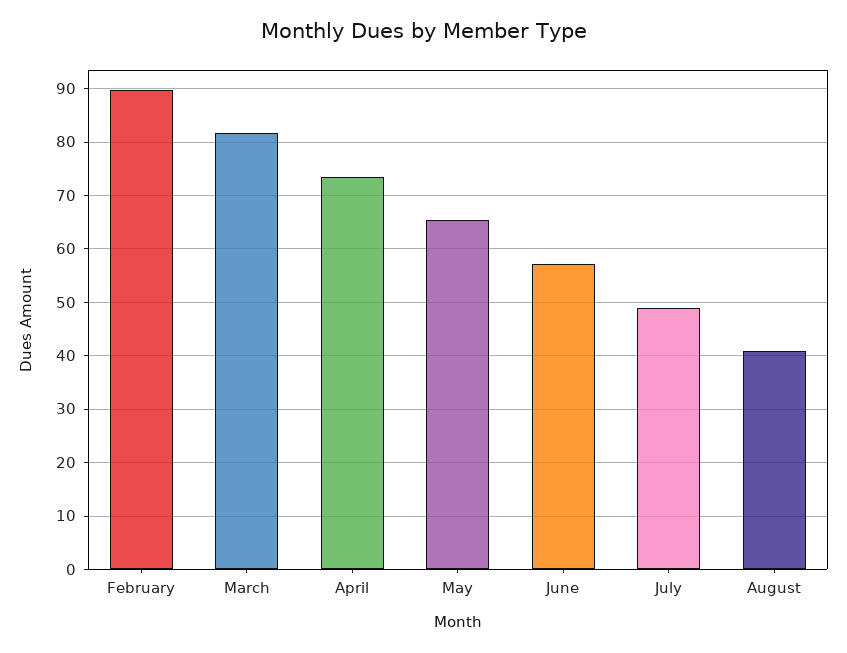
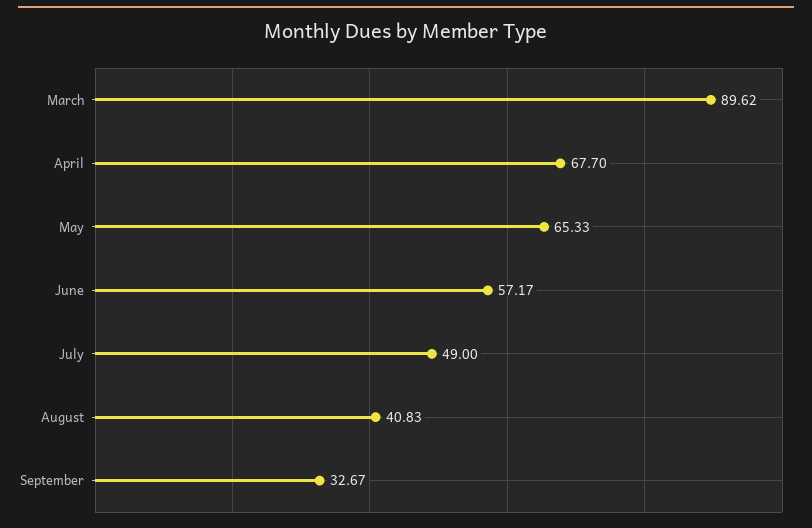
February: 90 -> none
March: 82 -> 89.62
April: 74 -> 67.7
September: none -> 32.67

